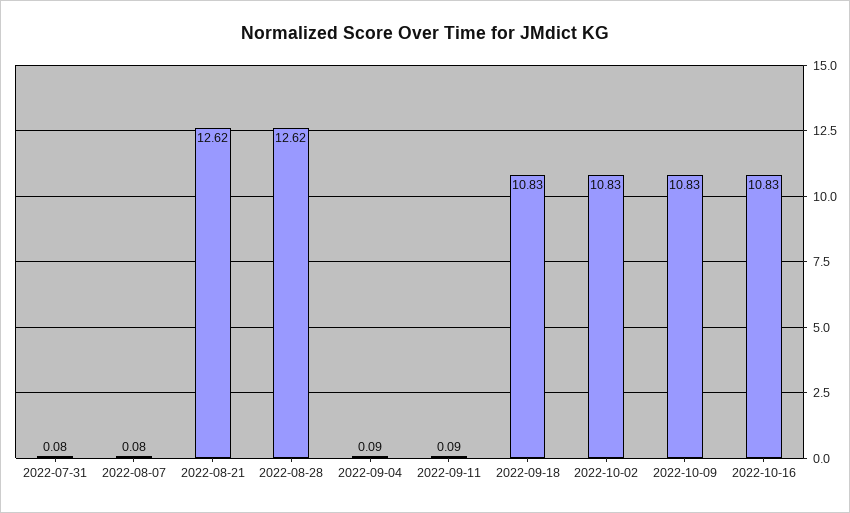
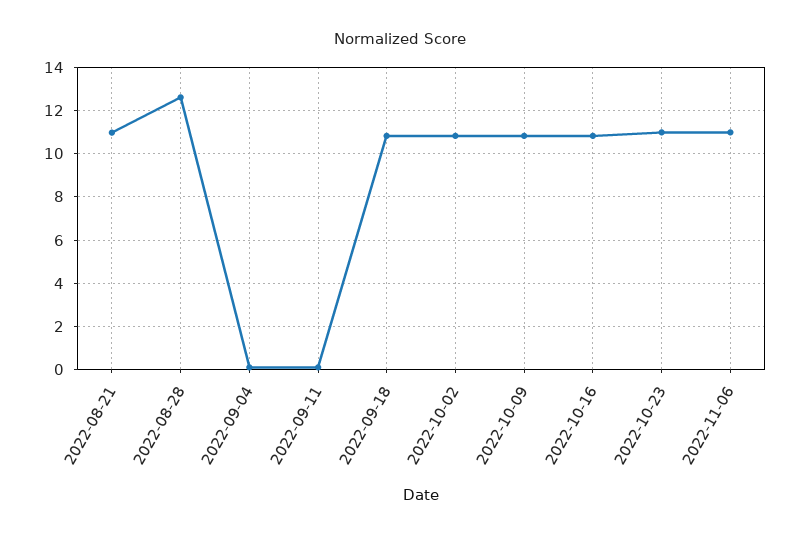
2022-07-31: 0.08 -> none
2022-08-07: 0.08 -> none
2022-08-21: 12.62 -> 11
2022-10-23: none -> 11
2022-11-06: none -> 11

